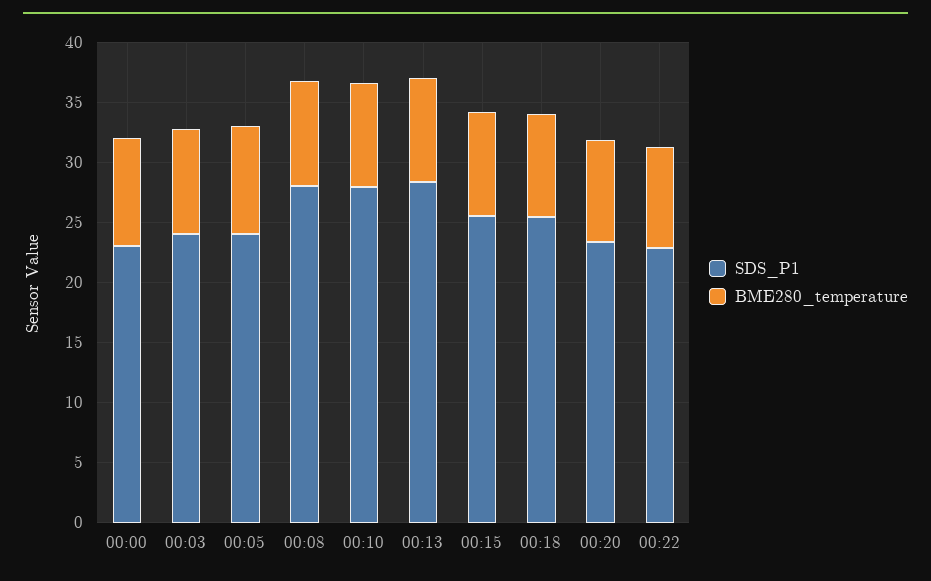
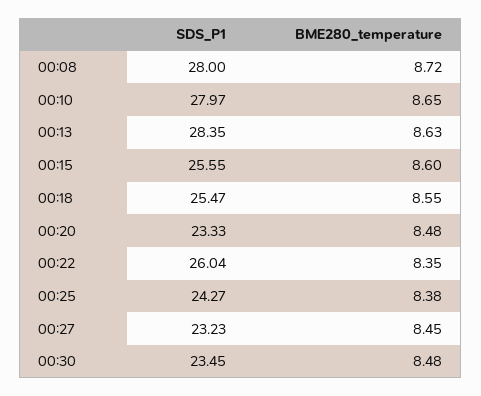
SDS_P1, 00:00: 23 -> none
BME280_temperature, 00:00: 9 -> none
SDS_P1, 00:03: 24 -> none
BME280_temperature, 00:03: 9 -> none
SDS_P1, 00:05: 24 -> none
BME280_temperature, 00:05: 9 -> none
SDS_P1, 00:22: 23 -> 26.04
SDS_P1, 00:25: none -> 24.27
BME280_temperature, 00:25: none -> 8.38
SDS_P1, 00:27: none -> 23.23
BME280_temperature, 00:27: none -> 8.45
SDS_P1, 00:30: none -> 23.45
BME280_temperature, 00:30: none -> 8.48

